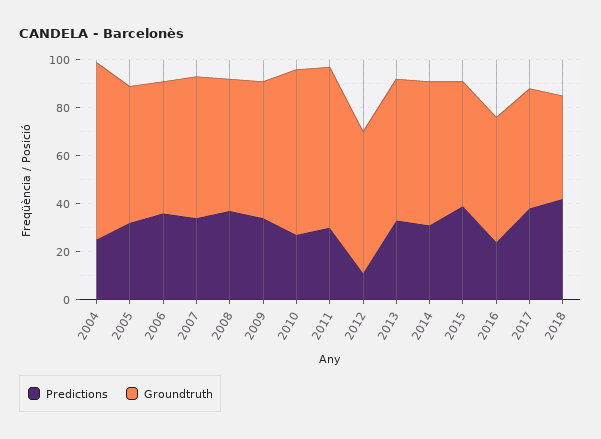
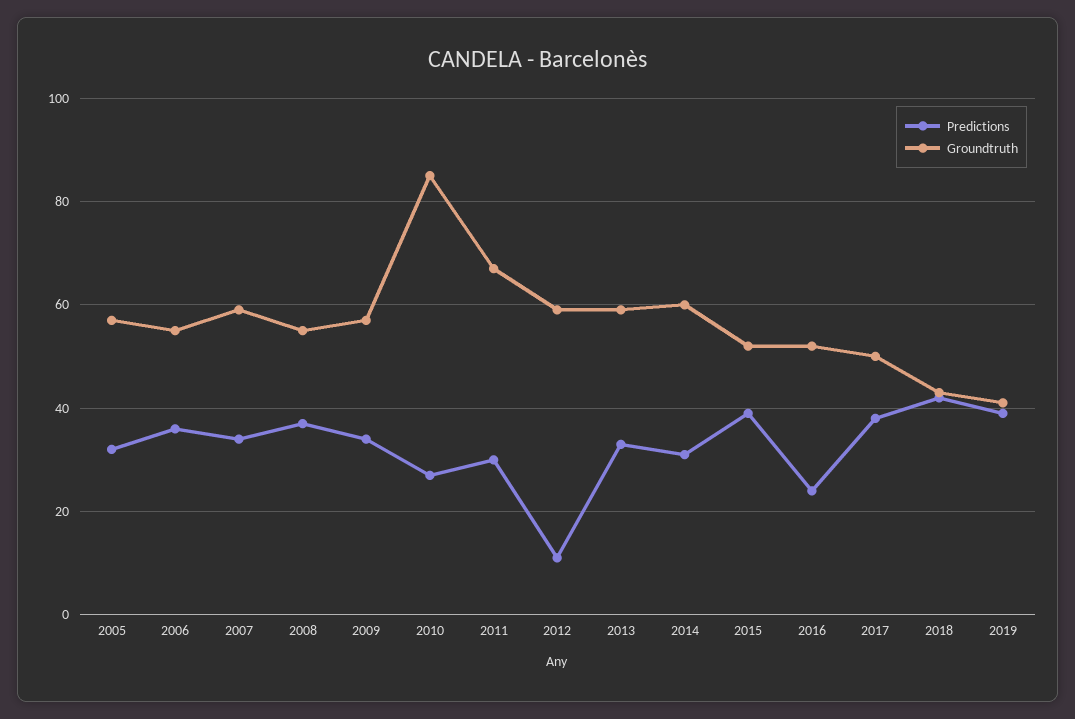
Predictions, 2004: 25 -> none
Groundtruth, 2004: 75 -> none
Groundtruth, 2010: 70 -> 85
Predictions, 2019: none -> 40
Groundtruth, 2019: none -> 40

